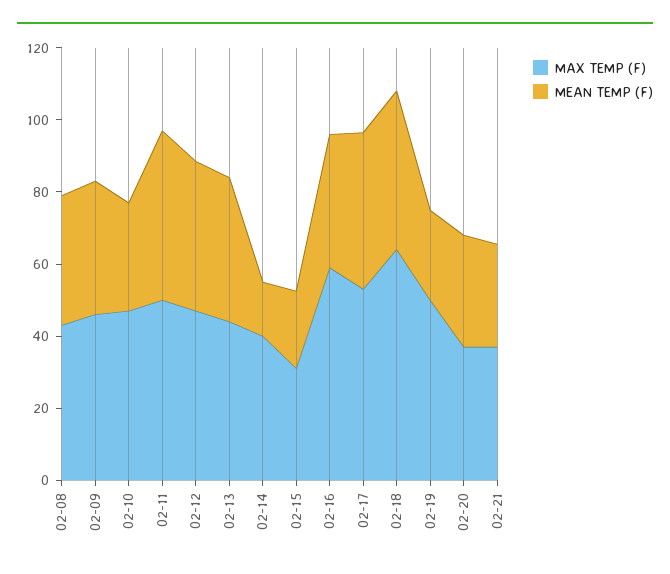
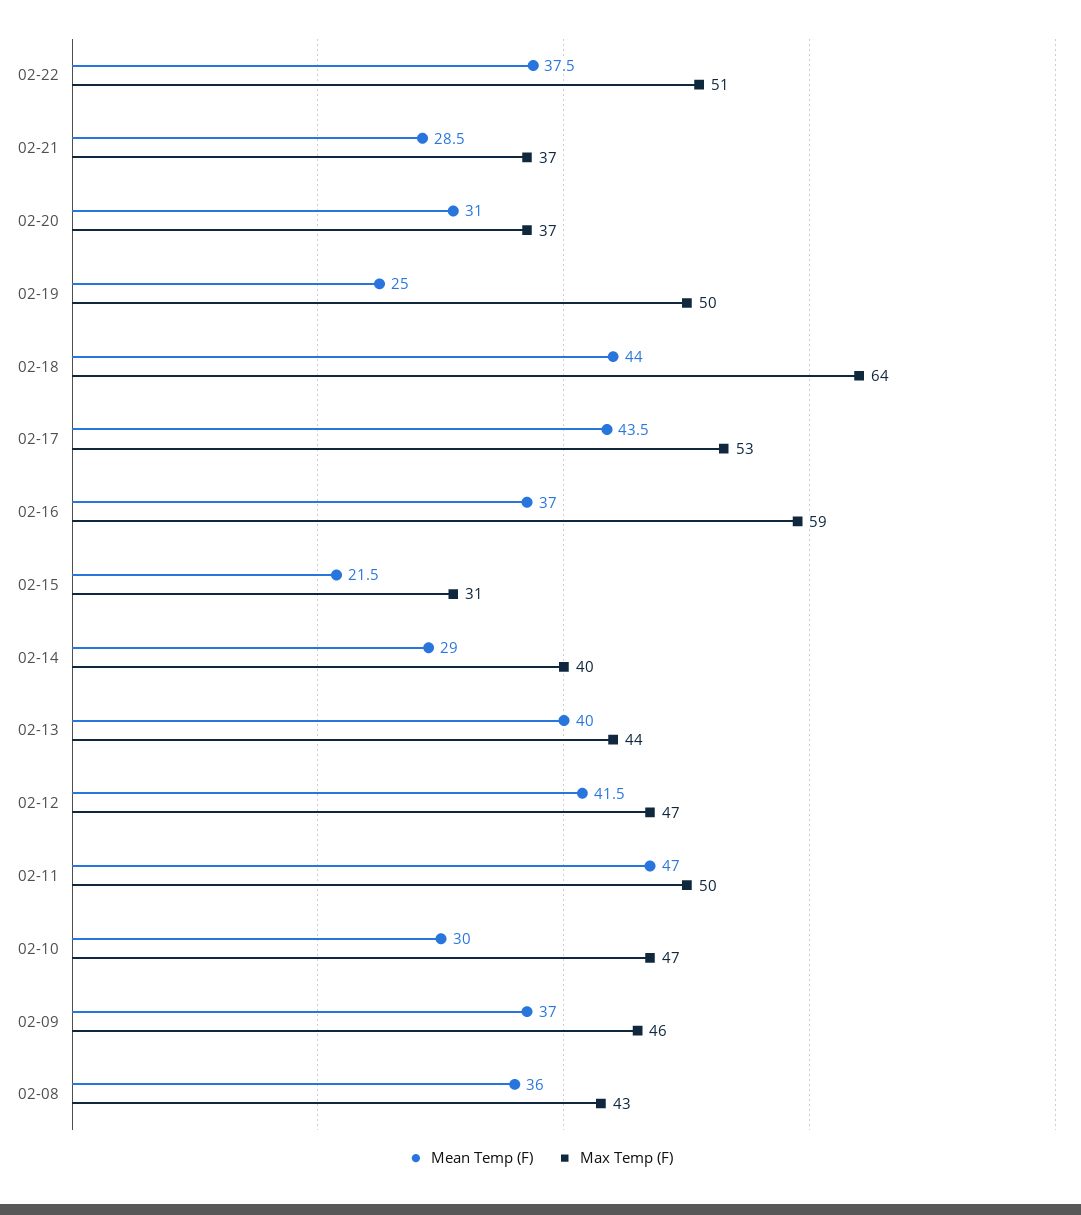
MEAN TEMP (F), 02-14: 15 -> 29
MEAN TEMP (F), 02-22: none -> 37.5
MAX TEMP (F), 02-22: none -> 51

